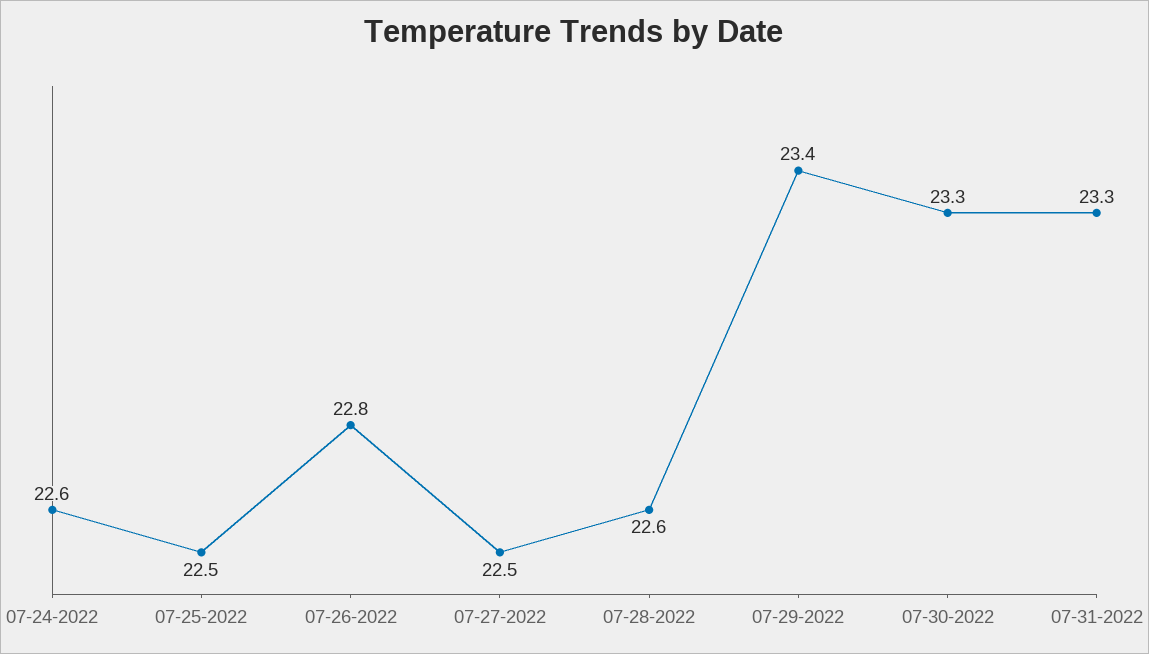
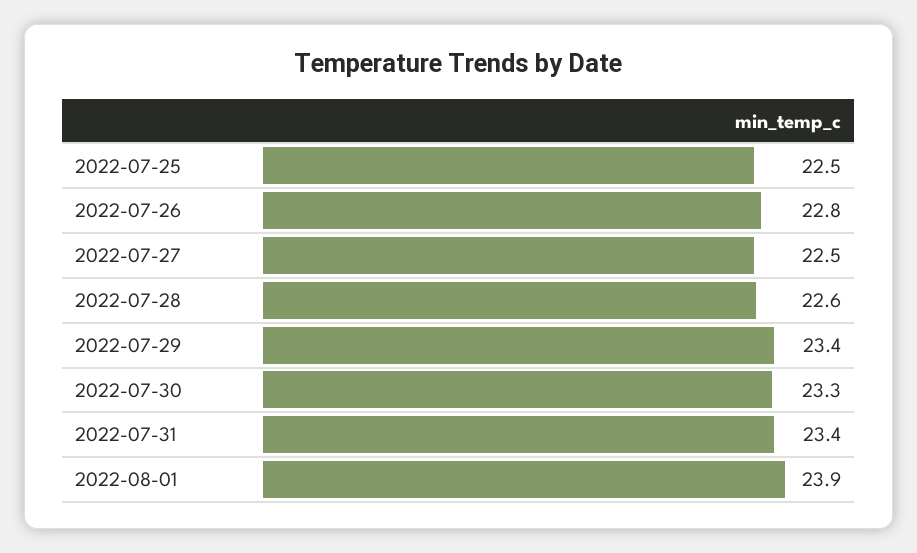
07-24-2022: 22.6 -> none
07-31-2022: 23.3 -> 23.4
2022-08-01: none -> 23.9

